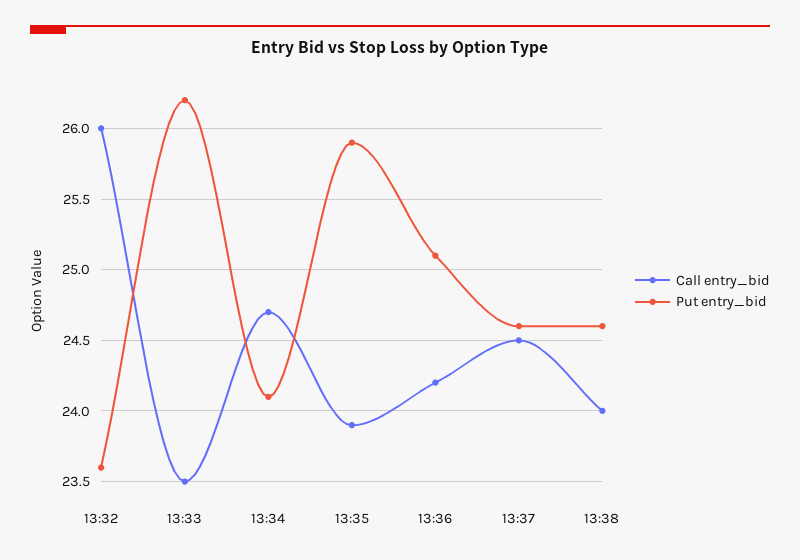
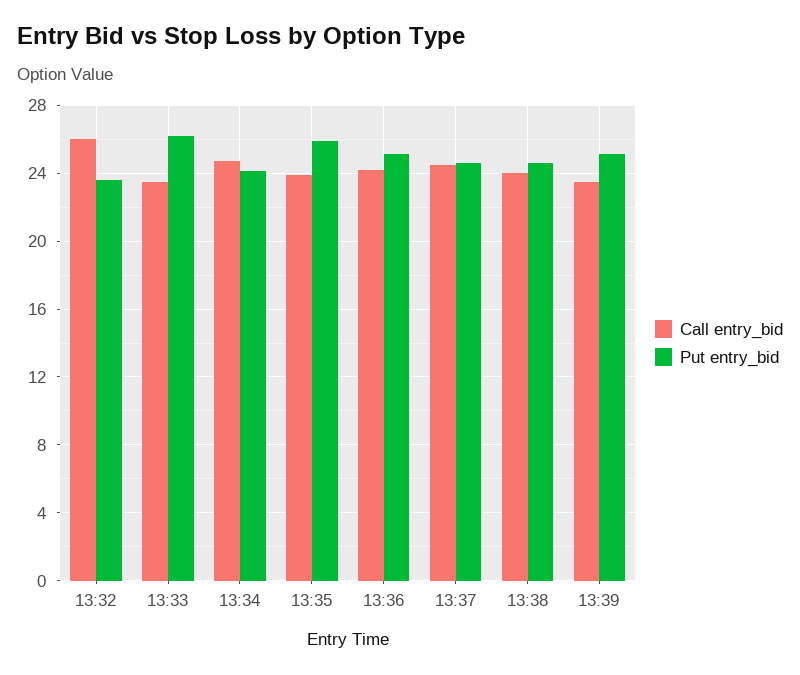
Call entry_bid, 13:39: none -> 23.5
Put entry_bid, 13:39: none -> 25

